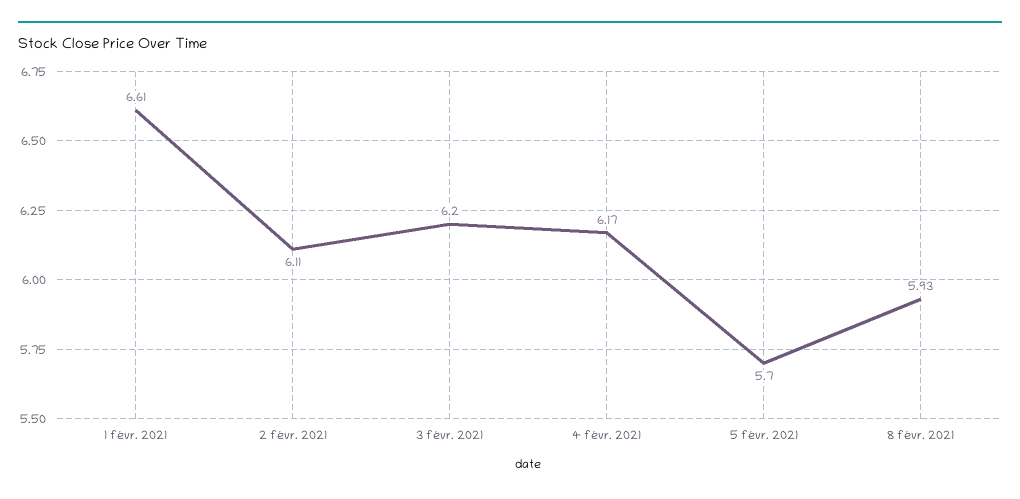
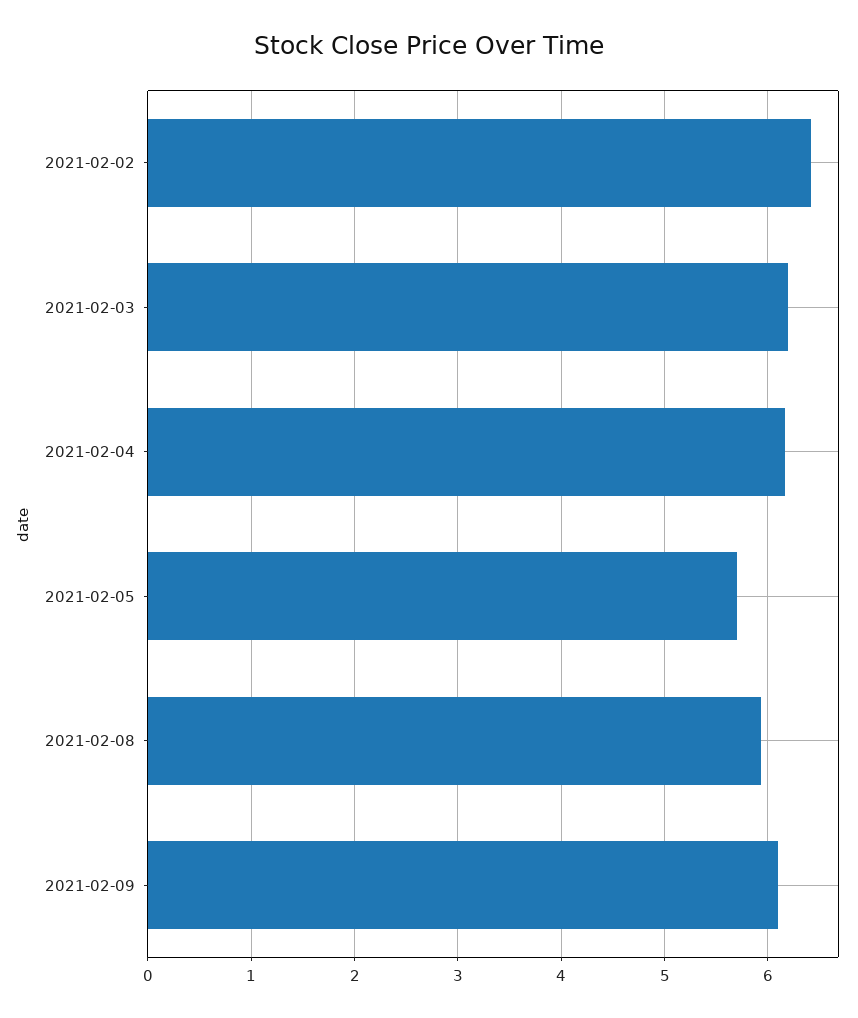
1 févr. 2021: 6.61 -> none
2 févr. 2021: 6.11 -> 6.4
2021-02-09: none -> 6.1

